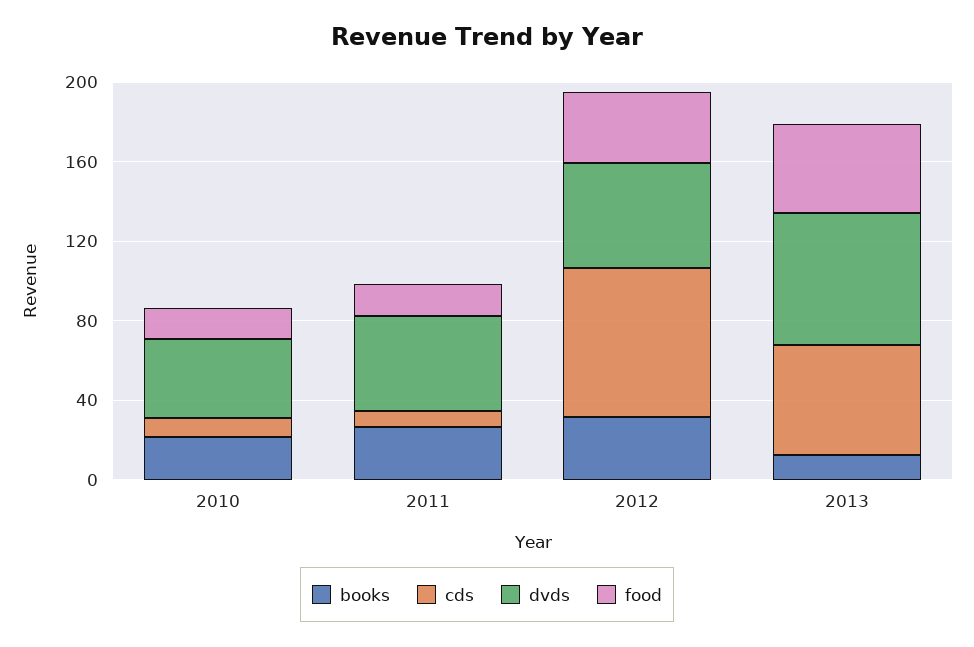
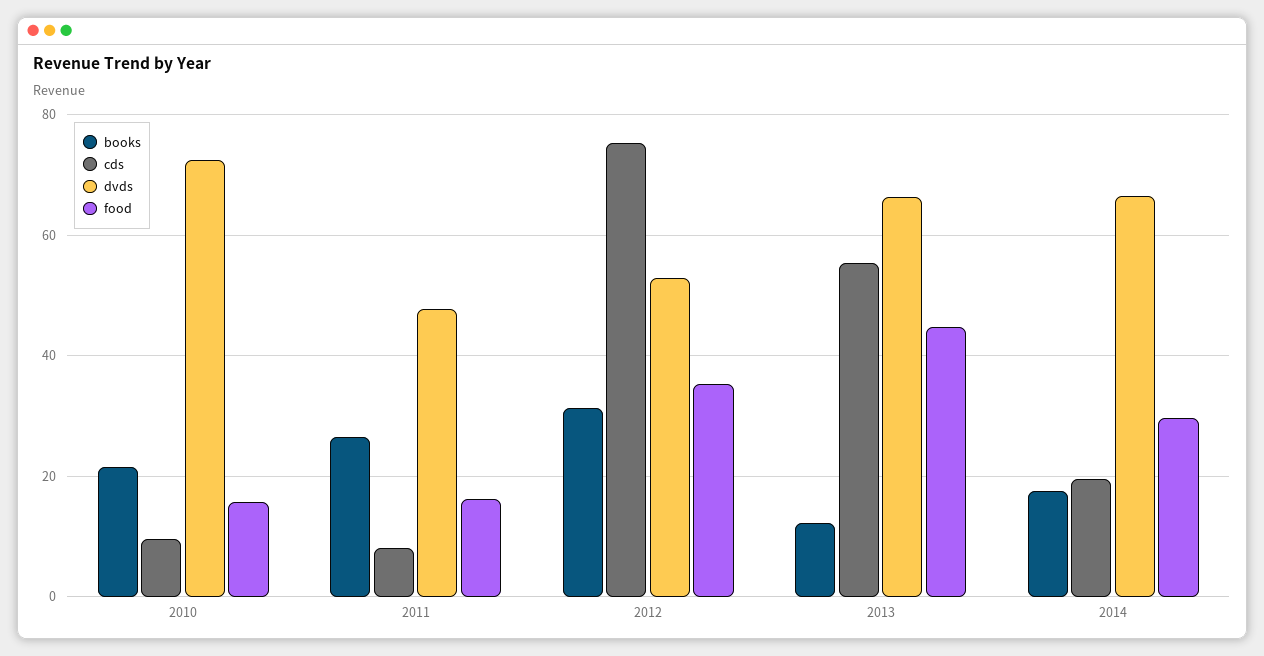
dvds, 2010: 40 -> 72
books, 2014: none -> 18
cds, 2014: none -> 20
dvds, 2014: none -> 66
food, 2014: none -> 30

